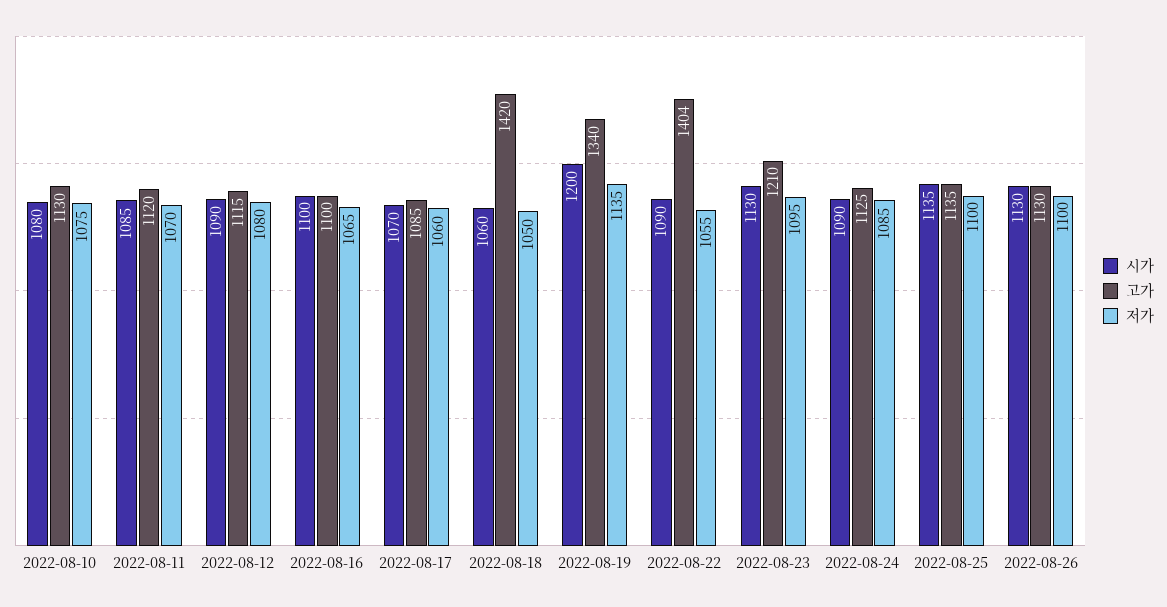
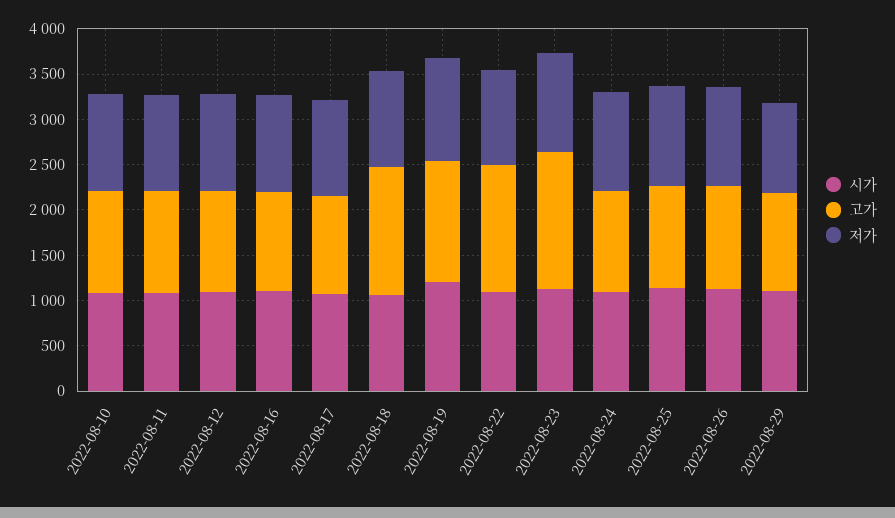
고가, 2022-08-23: 1210 -> 1500
시가, 2022-08-29: none -> 1100
고가, 2022-08-29: none -> 1100
저가, 2022-08-29: none -> 1000

